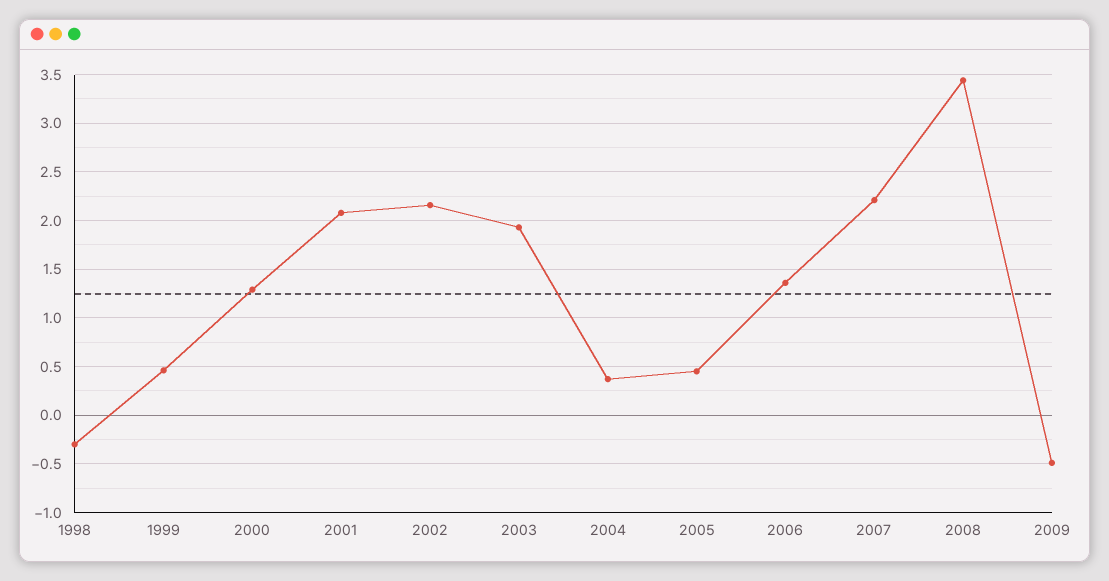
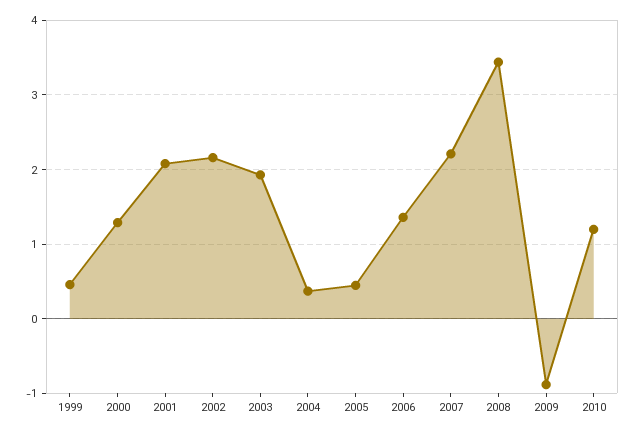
1998: -0.3 -> none
2009: -0.5 -> -0.9
2010: none -> 1.2

